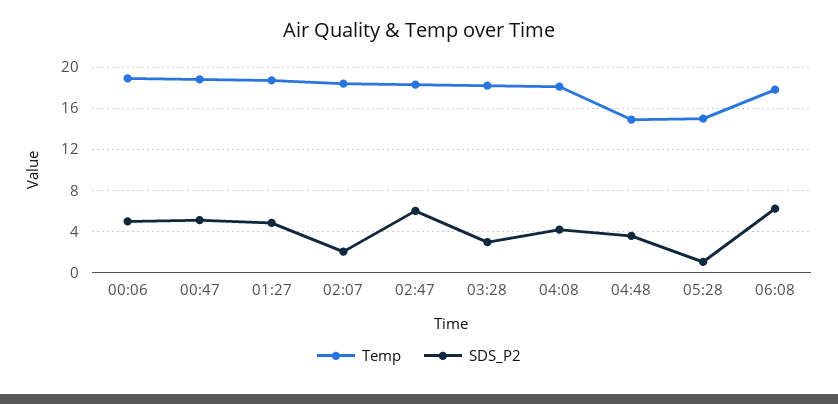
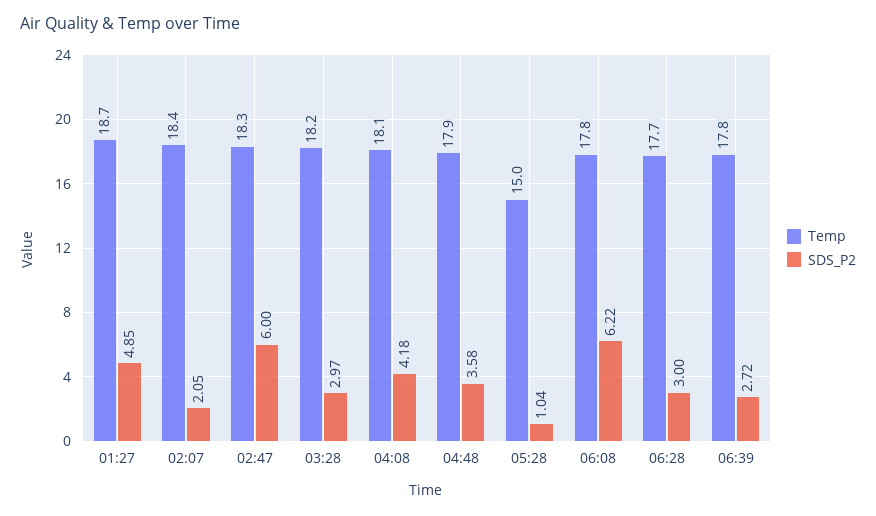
Temp, 00:06: 19 -> none
SDS_P2, 00:06: 5 -> none
Temp, 00:47: 19 -> none
SDS_P2, 00:47: 5 -> none
Temp, 04:48: 15 -> 17.9
Temp, 06:28: none -> 17.7
SDS_P2, 06:28: none -> 3
Temp, 06:39: none -> 17.8
SDS_P2, 06:39: none -> 2.72

